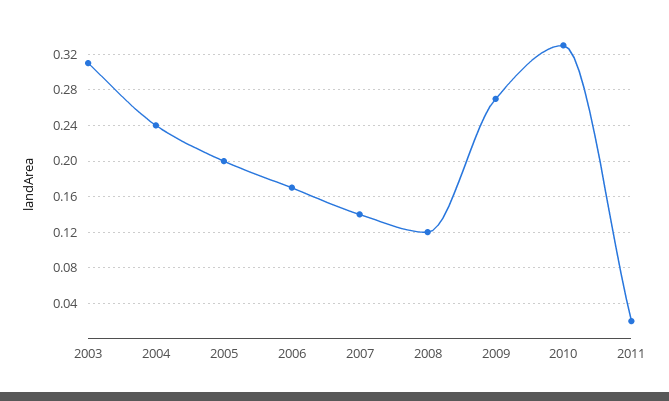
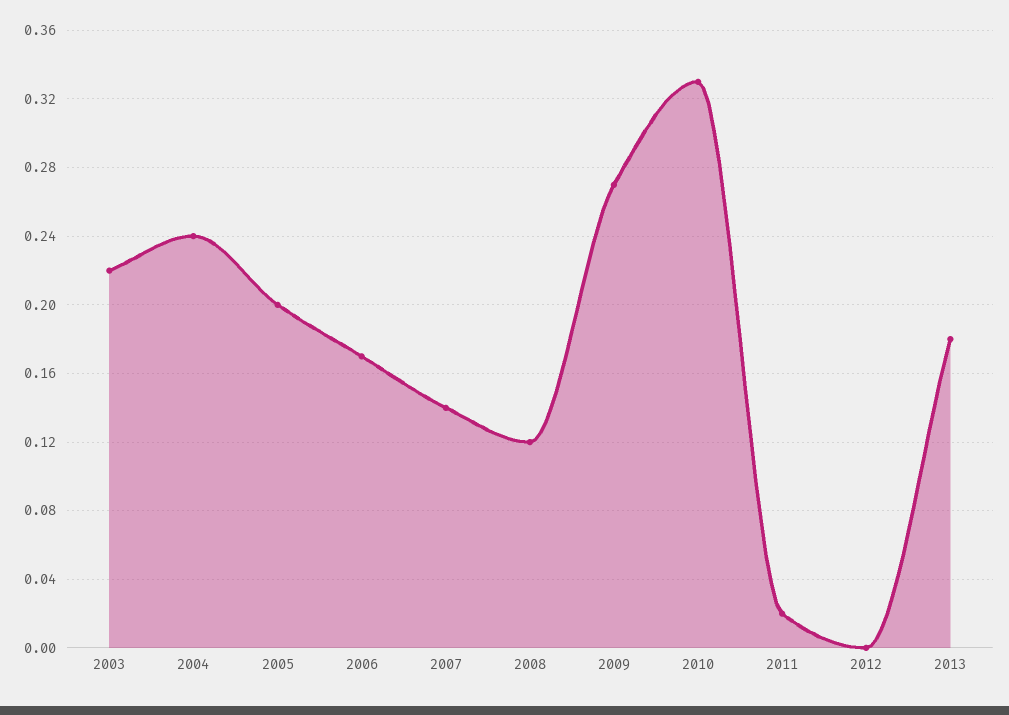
2003: 0.31 -> 0.22
2012: none -> 0
2013: none -> 0.18

